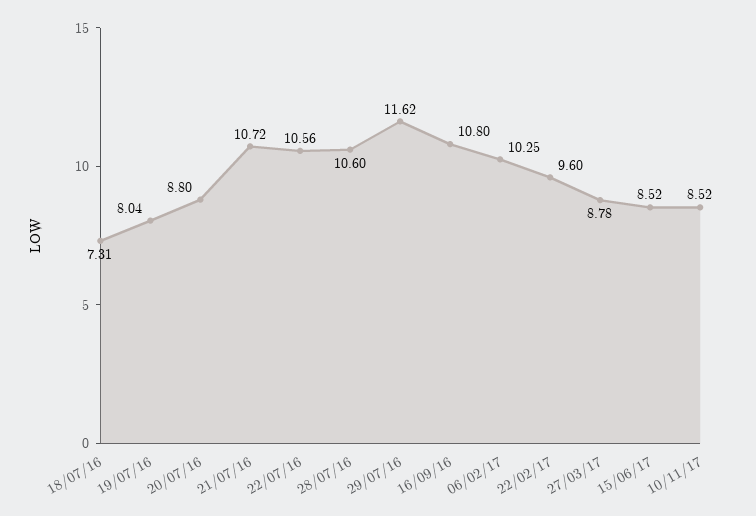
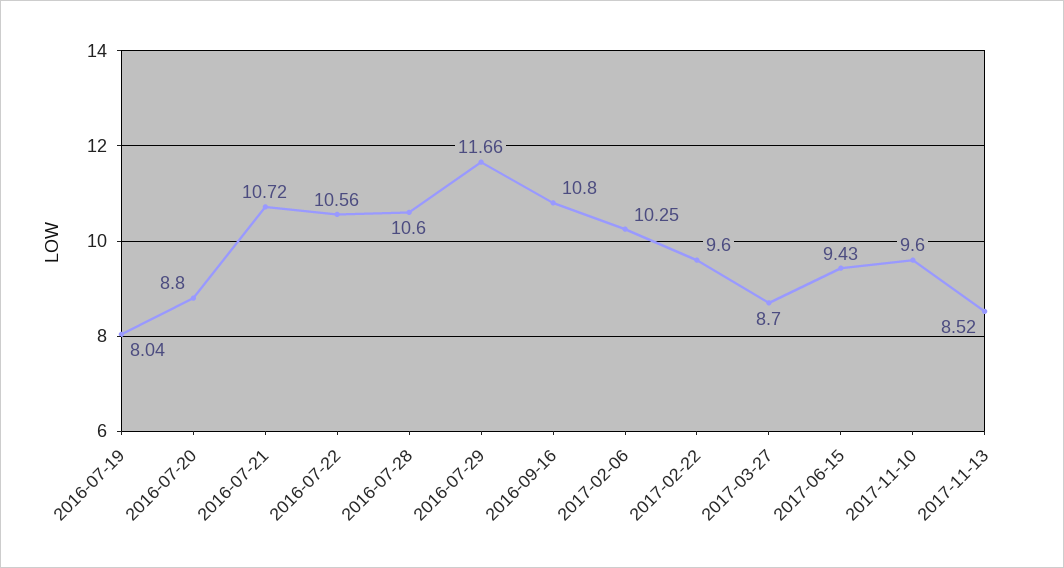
18/07/16: 7.31 -> none
29/07/16: 11.62 -> 11.66
27/03/17: 8.78 -> 8.7
15/06/17: 8.52 -> 9.43
10/11/17: 8.52 -> 9.6
2017-11-13: none -> 8.52

